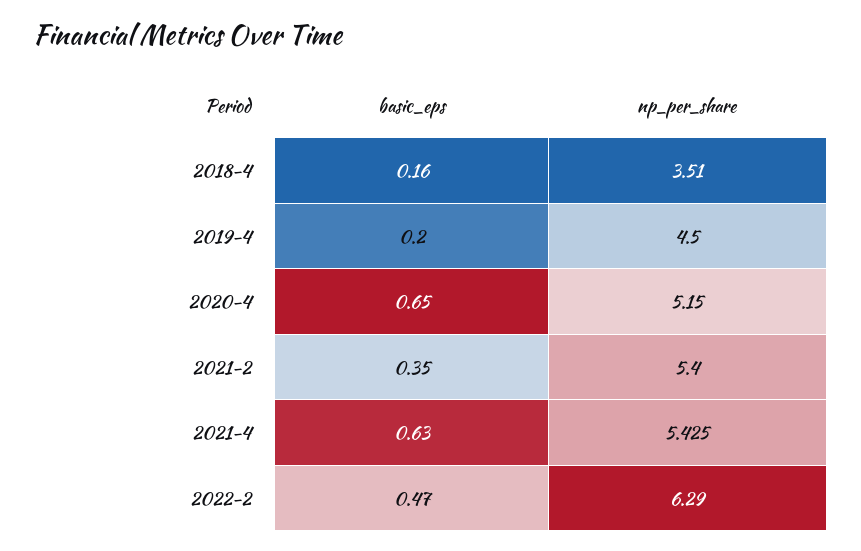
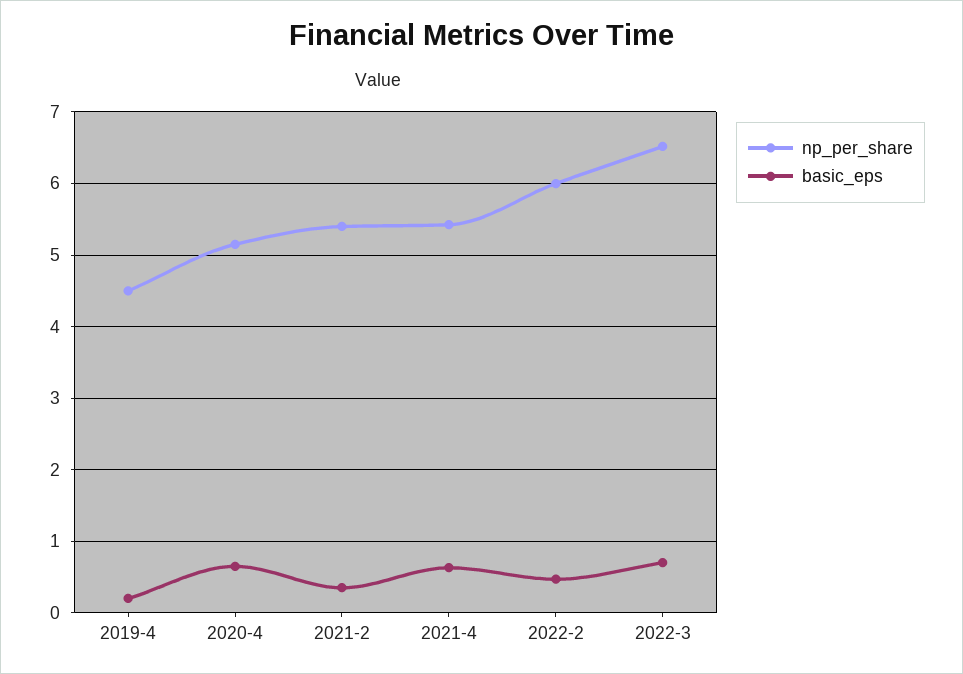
basic_eps, 2018-4: 0.16 -> none
np_per_share, 2018-4: 3.51 -> none
np_per_share, 2022-2: 6.29 -> 6
np_per_share, 2022-3: none -> 6.5
basic_eps, 2022-3: none -> 0.7

